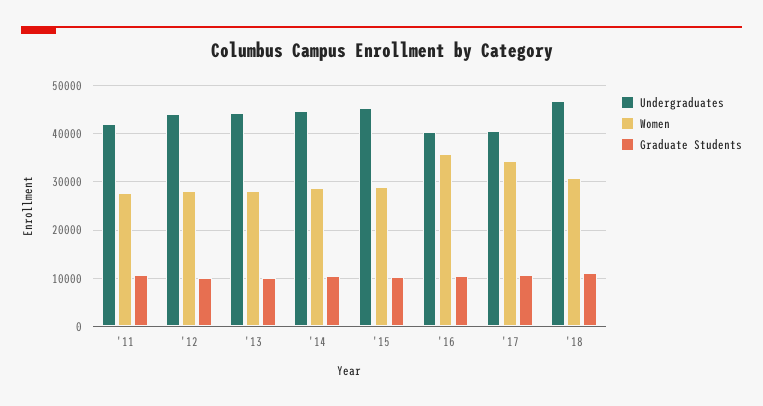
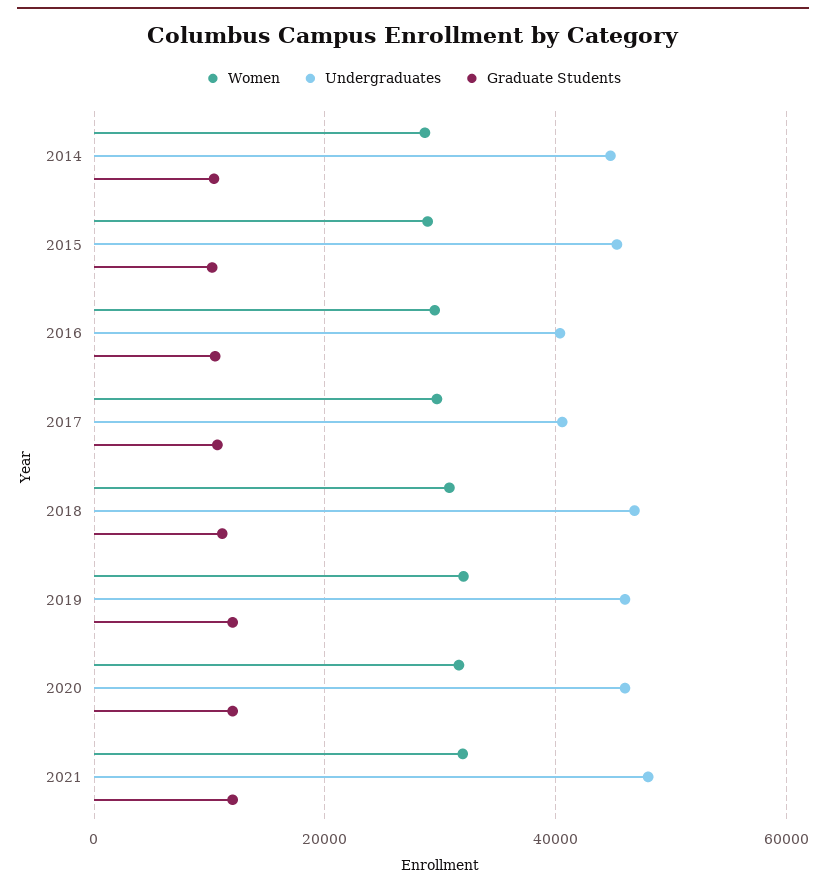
Undergraduates, '11: 42000 -> none
Women, '11: 28000 -> none
Graduate Students, '11: 10000 -> none
Undergraduates, '12: 44000 -> none
Women, '12: 28000 -> none
Graduate Students, '12: 10000 -> none
Undergraduates, '13: 44000 -> none
Women, '13: 28000 -> none
Graduate Students, '13: 10000 -> none
Women, '16: 36000 -> 30000
Women, '17: 34000 -> 30000
Women, 2019: none -> 32000
Undergraduates, 2019: none -> 46000
Graduate Students, 2019: none -> 12000
Women, 2020: none -> 32000
Undergraduates, 2020: none -> 46000
Graduate Students, 2020: none -> 12000
Women, 2021: none -> 32000
Undergraduates, 2021: none -> 48000
Graduate Students, 2021: none -> 12000

